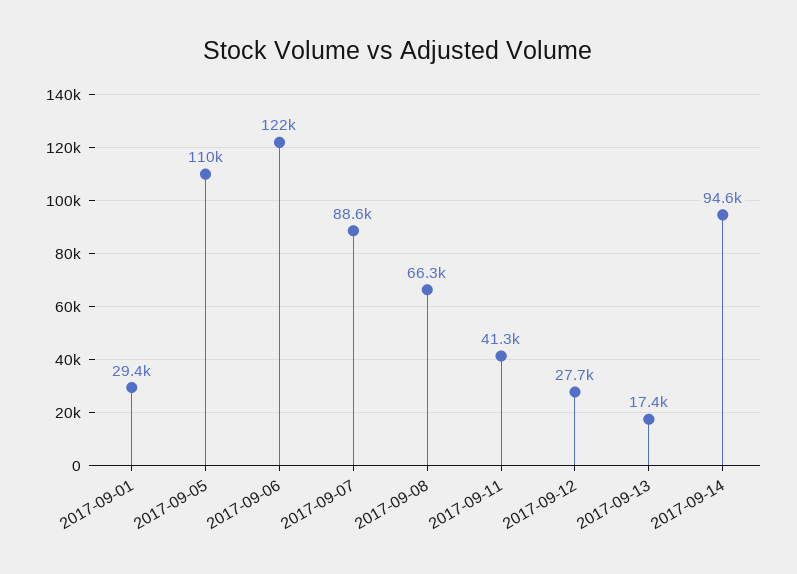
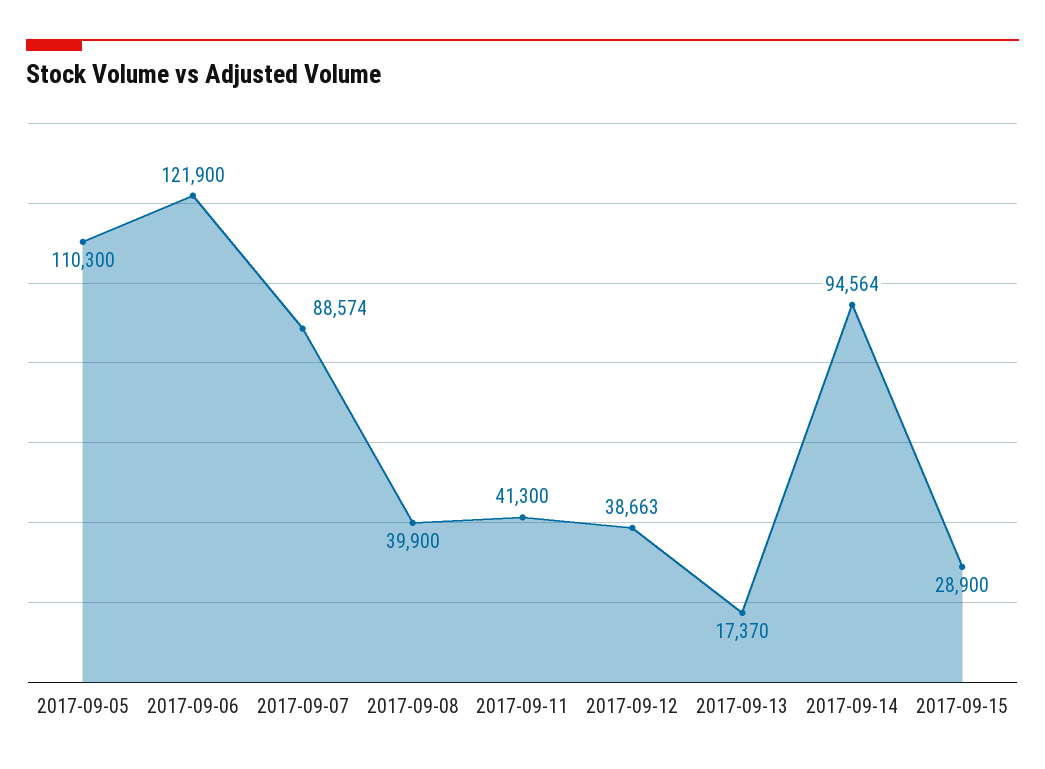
2017-09-01: 29400 -> none
2017-09-08: 66300 -> 39900
2017-09-12: 27700 -> 38663
2017-09-15: none -> 28900

